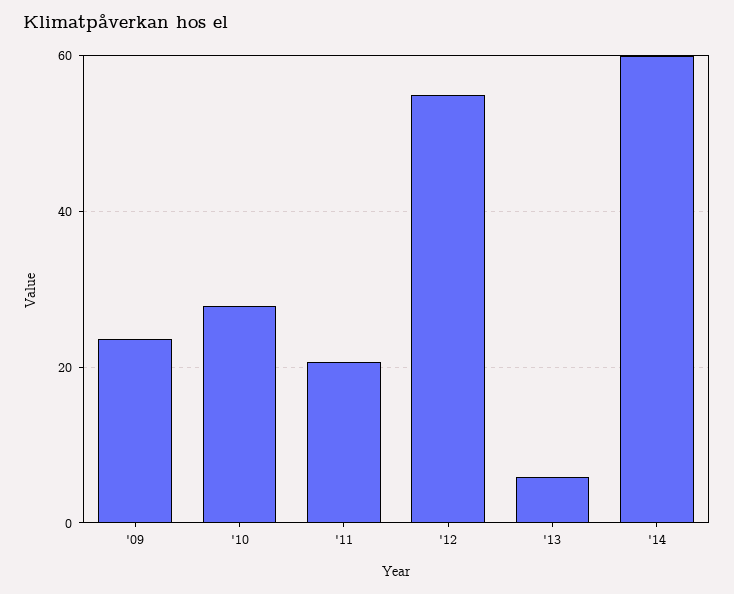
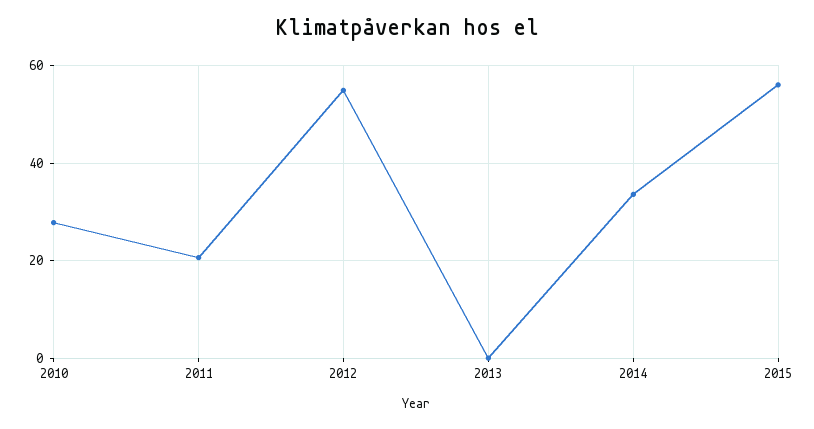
'09: 24 -> none
'13: 6 -> 0
'14: 60 -> 34
2015: none -> 56

